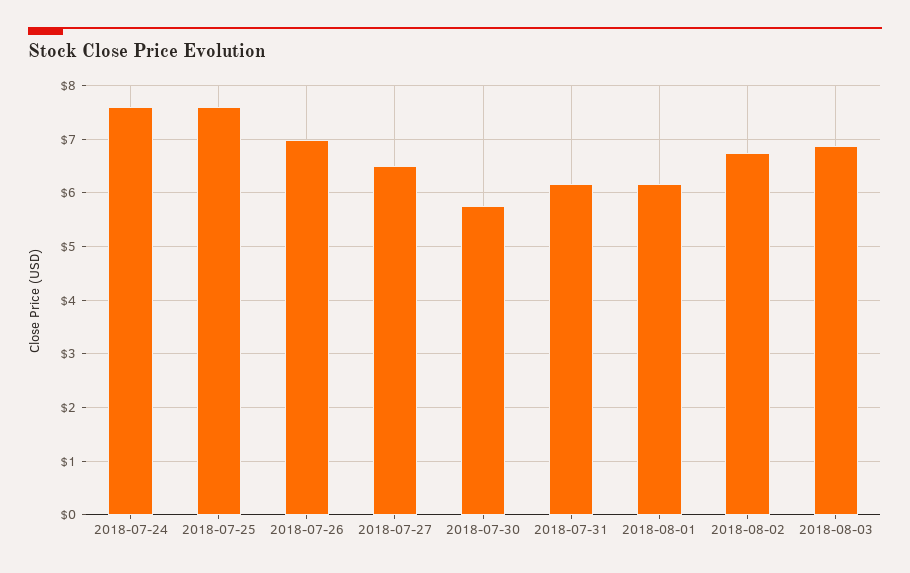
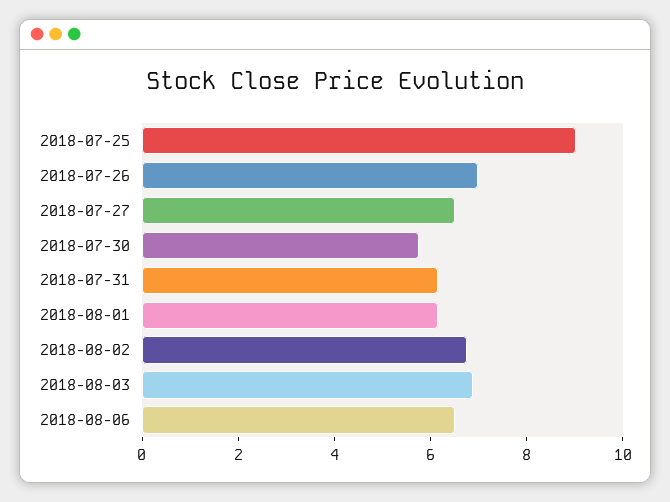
2018-07-24: 7.6 -> none
2018-07-25: 7.6 -> 9
2018-08-06: none -> 6.5

